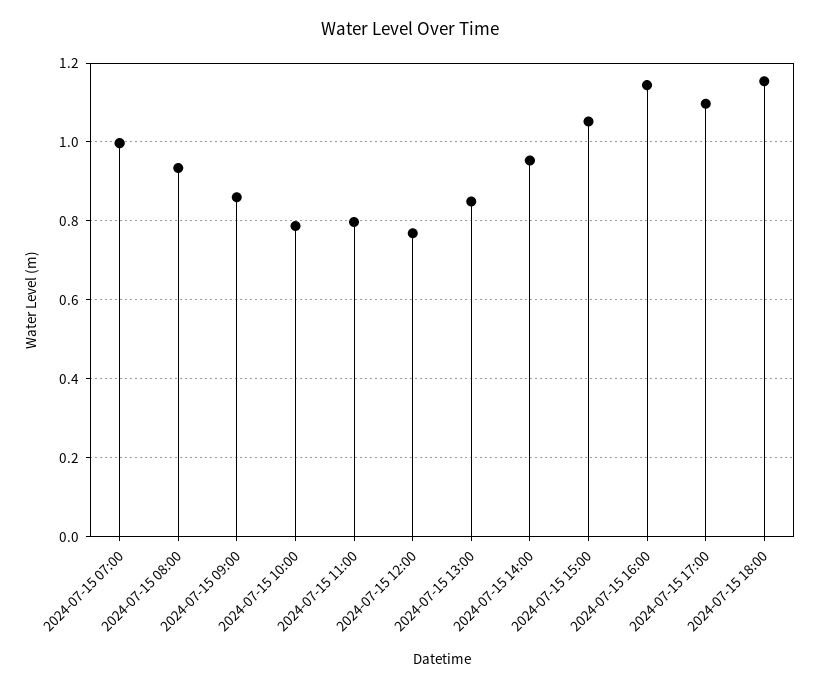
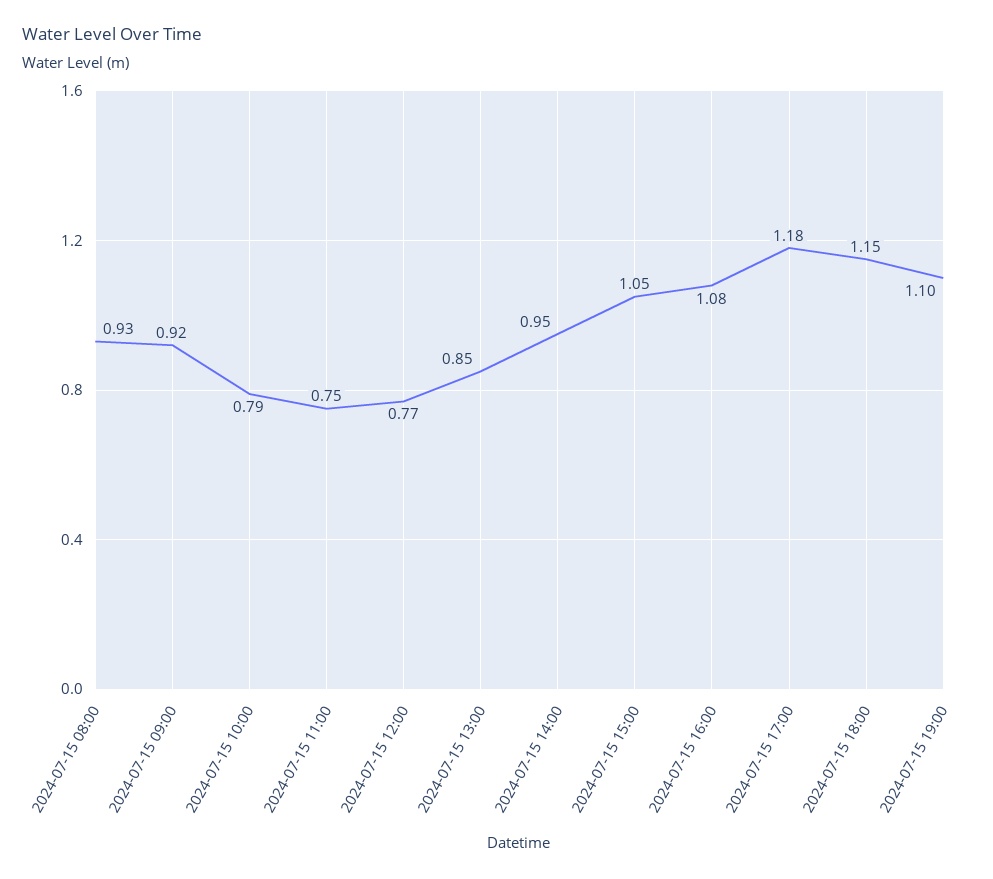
2024-07-15 07:00: 1 -> none
2024-07-15 09:00: 0.86 -> 0.92
2024-07-15 11:00: 0.8 -> 0.75
2024-07-15 16:00: 1.14 -> 1.08
2024-07-15 17:00: 1.1 -> 1.18
2024-07-15 19:00: none -> 1.1

